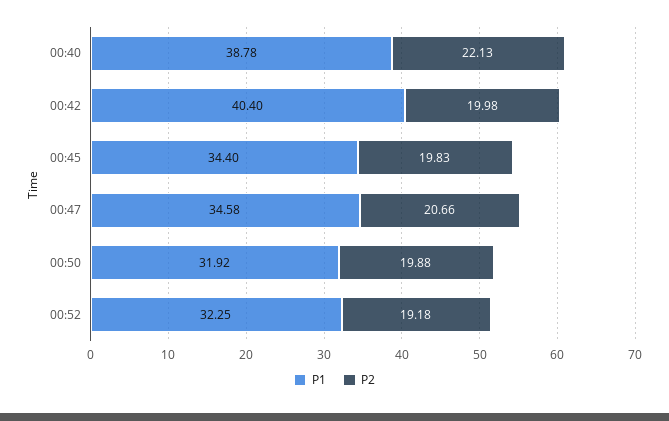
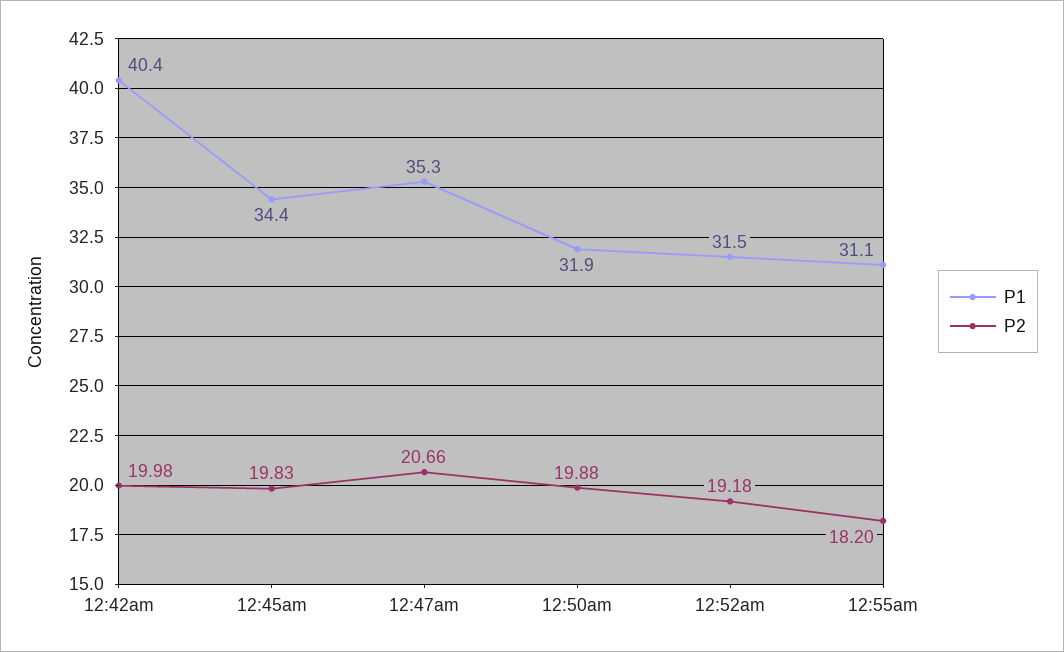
P1, 00:40: 38.78 -> none
P2, 00:40: 22.13 -> none
P1, 00:47: 34.58 -> 35.3
P1, 00:52: 32.25 -> 31.5
P1, 12:55am: none -> 31.1
P2, 12:55am: none -> 18.2

